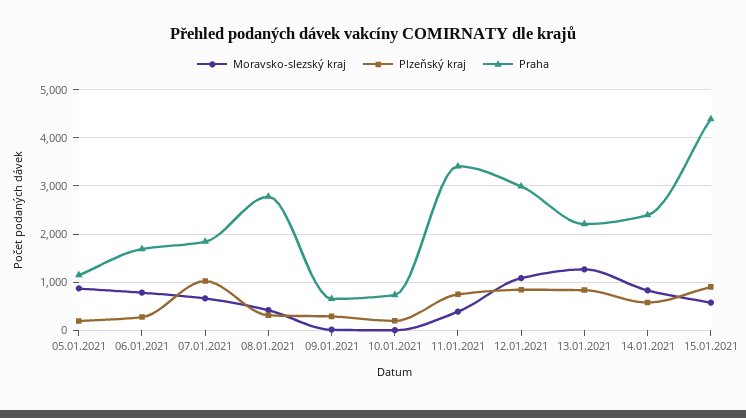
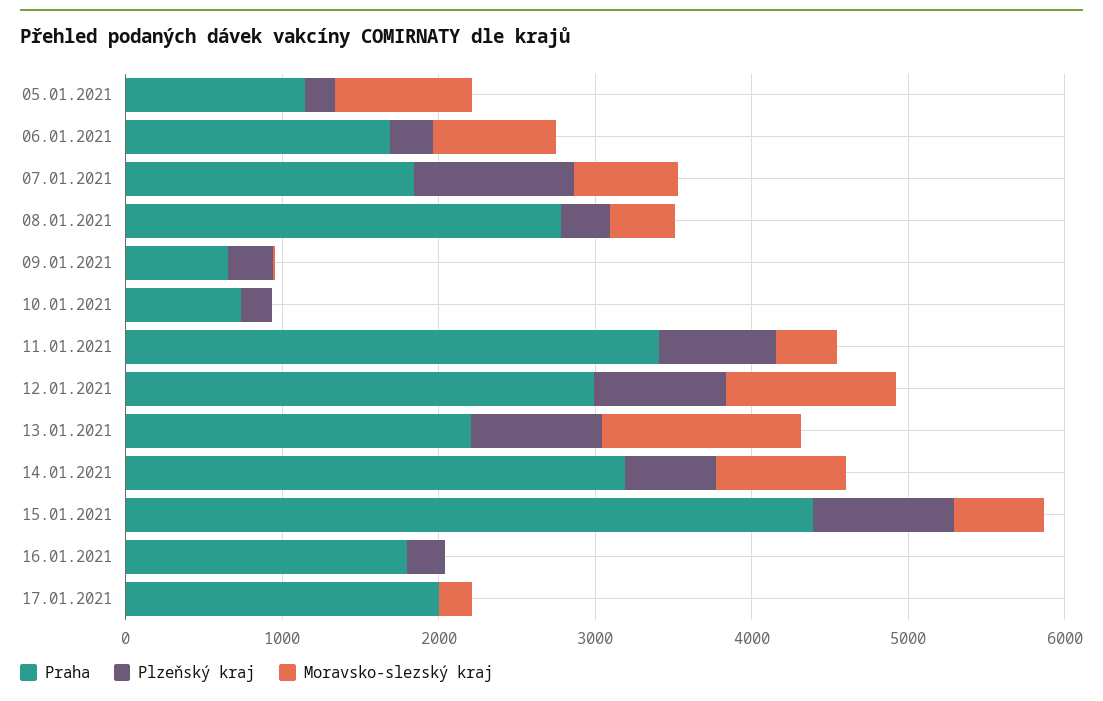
Praha, 14.01.2021: 2400 -> 3200
Praha, 16.01.2021: none -> 1800
Plzeňský kraj, 16.01.2021: none -> 200
Moravsko-slezský kraj, 16.01.2021: none -> 0
Praha, 17.01.2021: none -> 2000
Plzeňský kraj, 17.01.2021: none -> 0
Moravsko-slezský kraj, 17.01.2021: none -> 200

